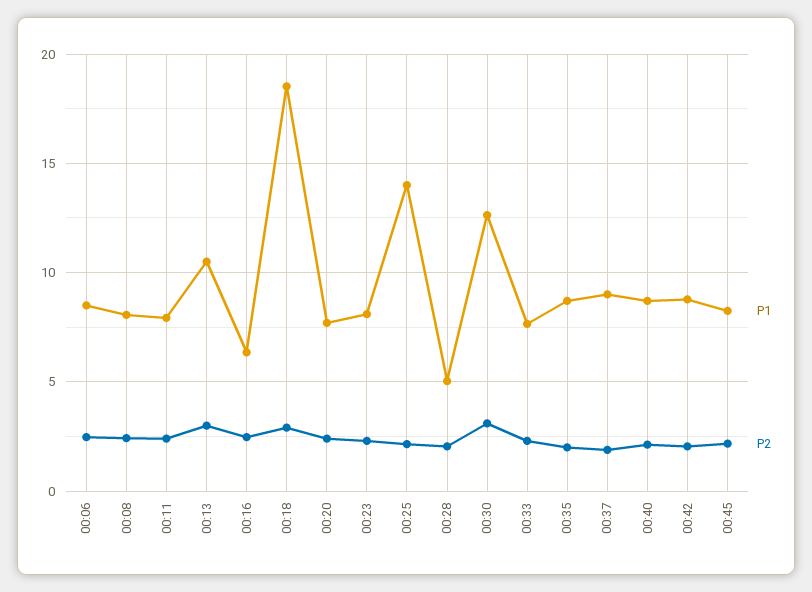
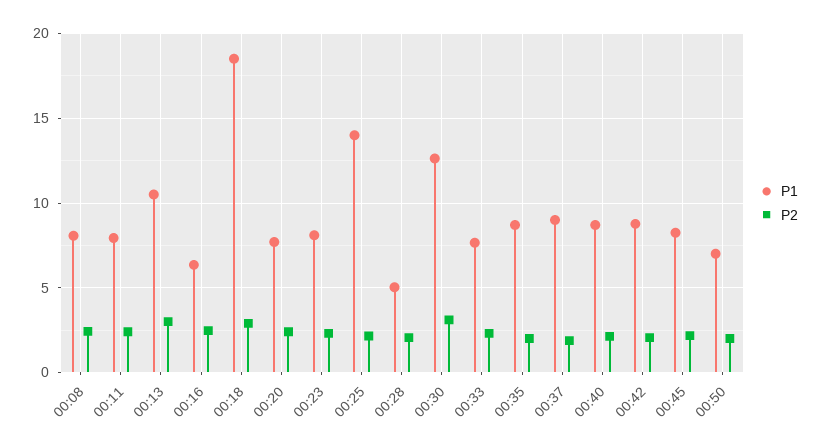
P1, 00:06: 8.5 -> none
P2, 00:06: 2.5 -> none
P1, 00:50: none -> 7
P2, 00:50: none -> 2

